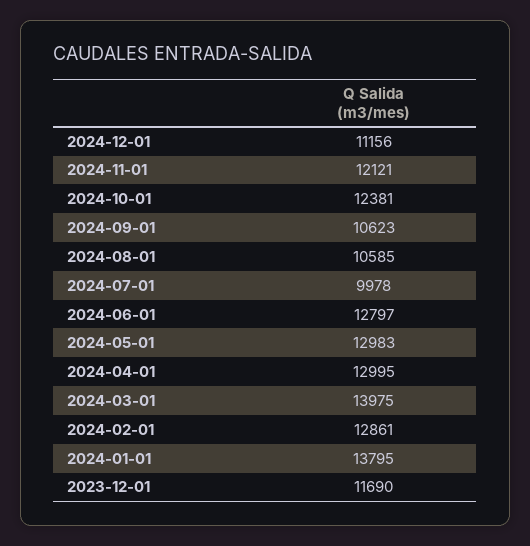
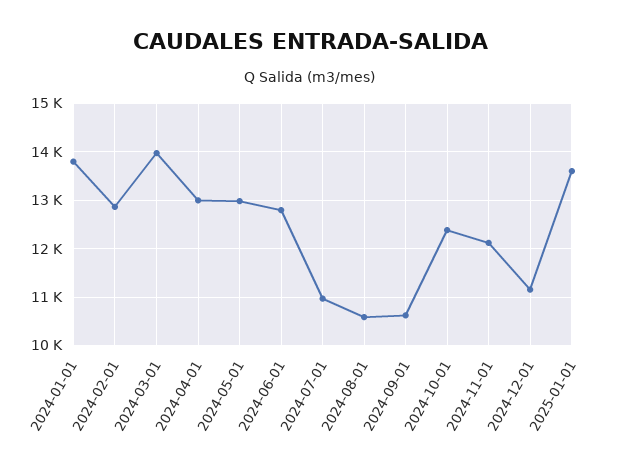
2024-07-01: 9978 -> 11000
2023-12-01: 11690 -> none
2025-01-01: none -> 13600

